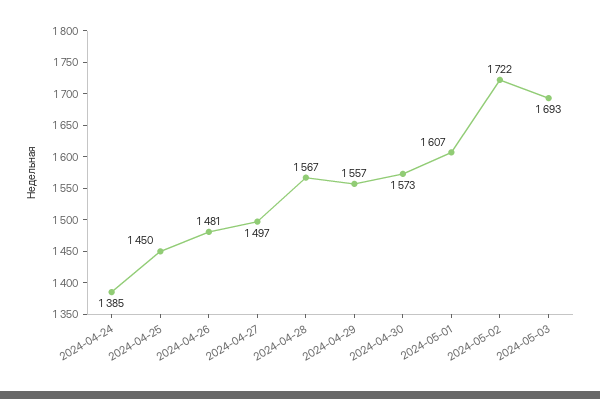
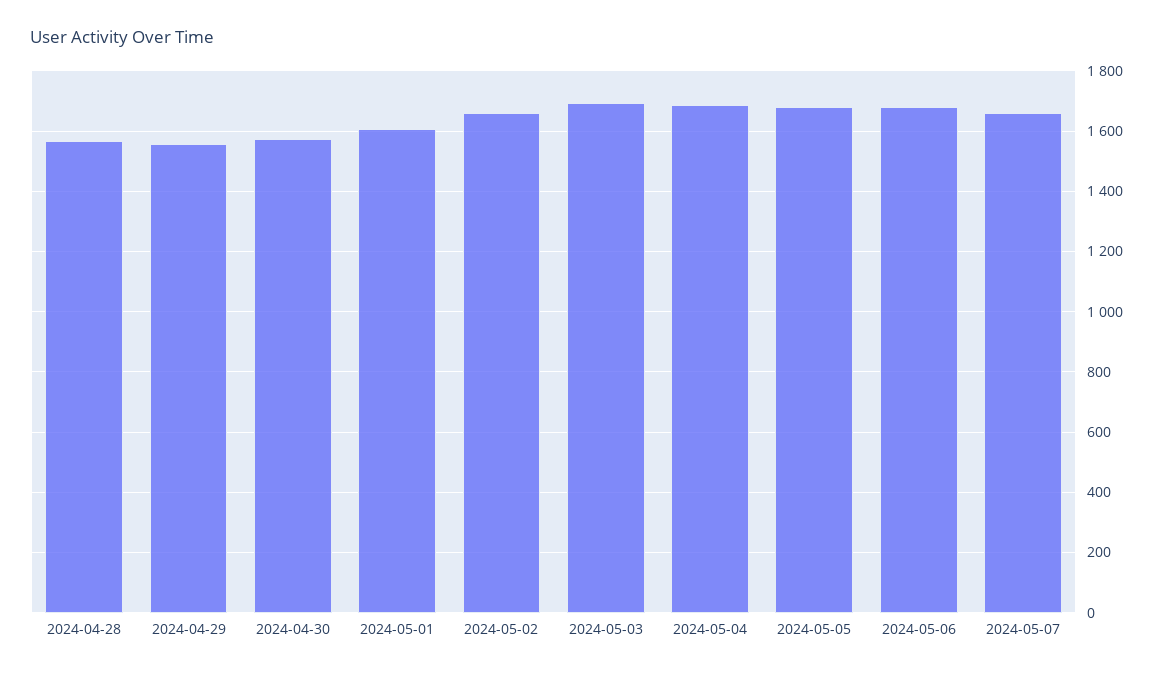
2024-04-24: 1385 -> none
2024-04-25: 1450 -> none
2024-04-26: 1481 -> none
2024-04-27: 1497 -> none
2024-05-02: 1722 -> 1660
2024-05-04: none -> 1680
2024-05-05: none -> 1680
2024-05-06: none -> 1680
2024-05-07: none -> 1660

